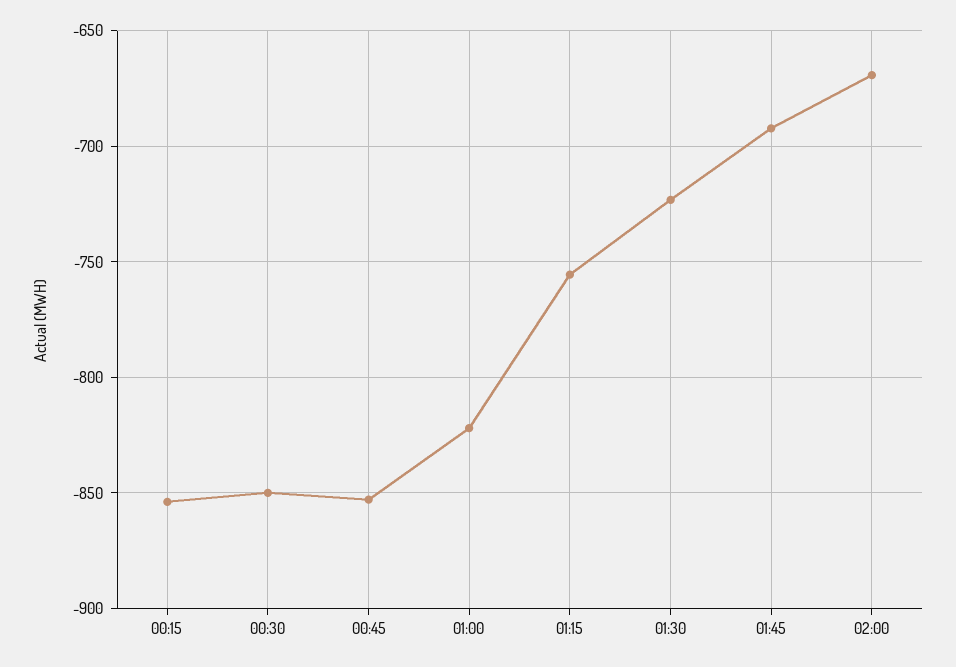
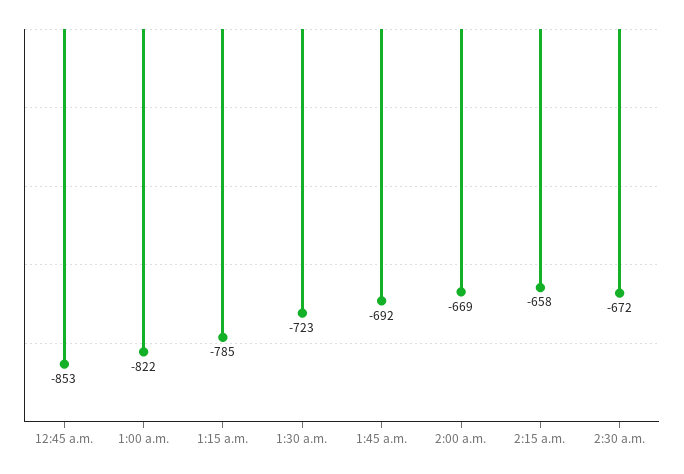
00:15: -855 -> none
00:30: -850 -> none
01:15: -755 -> -785
2:15 a.m.: none -> -658
2:30 a.m.: none -> -672

